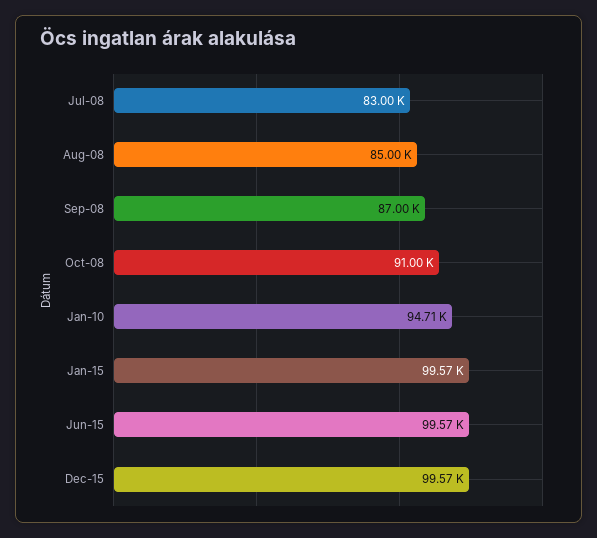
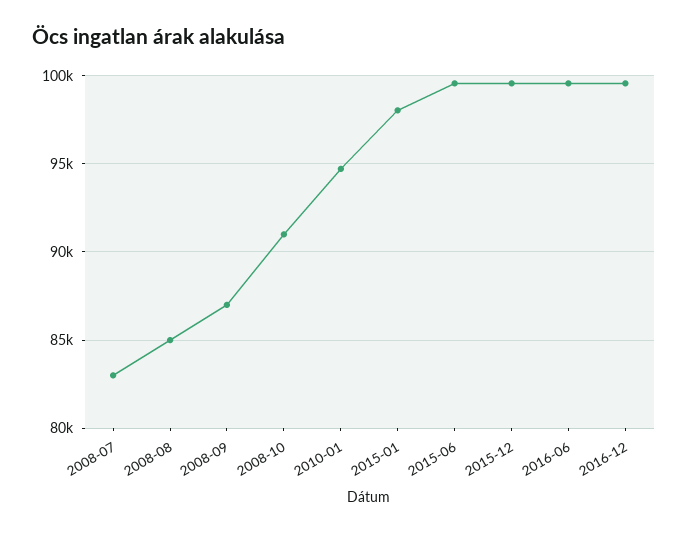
Jan-15: 99570 -> 98000
2016-06: none -> 99500
2016-12: none -> 99500

